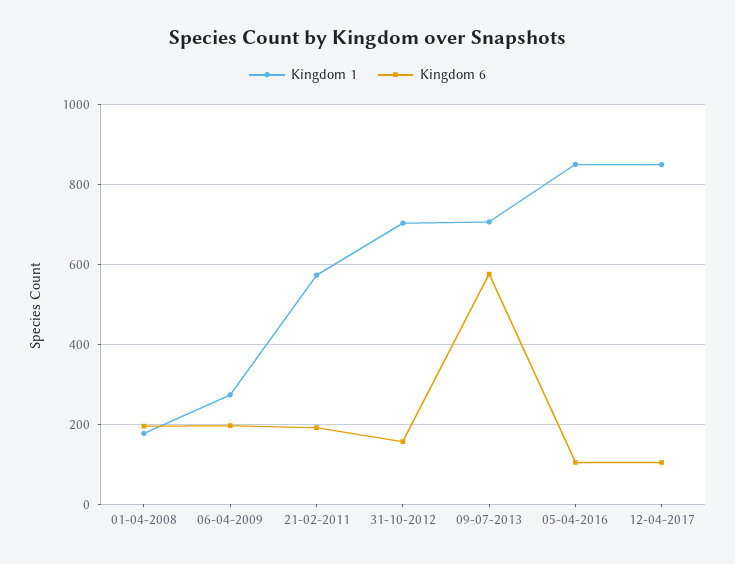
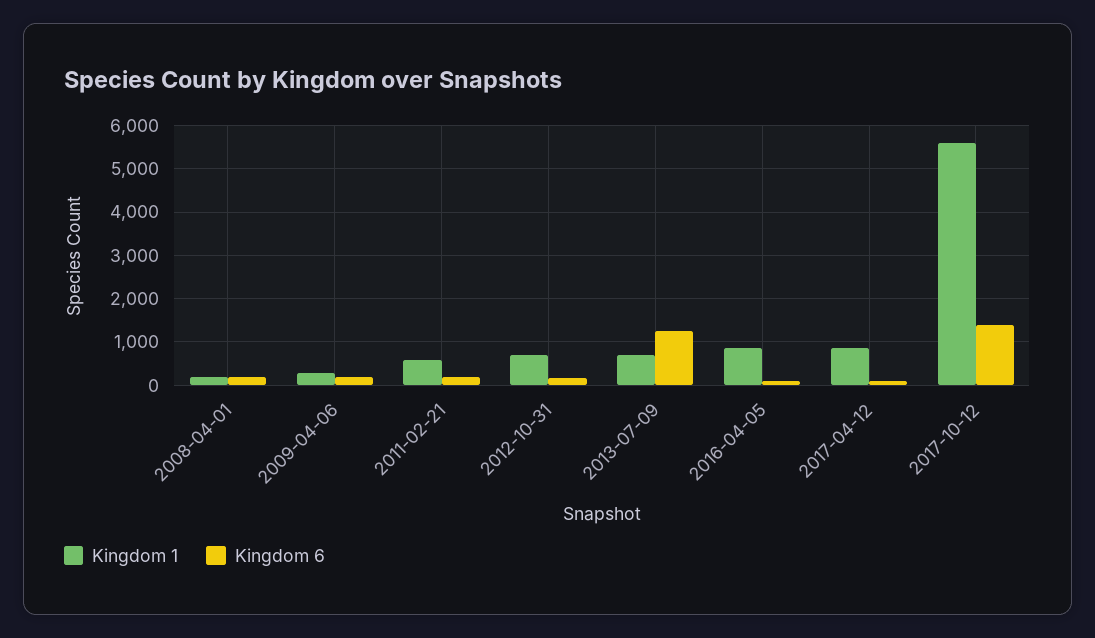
Kingdom 6, 09-07-2013: 580 -> 1200
Kingdom 1, 2017-10-12: none -> 5600
Kingdom 6, 2017-10-12: none -> 1400

